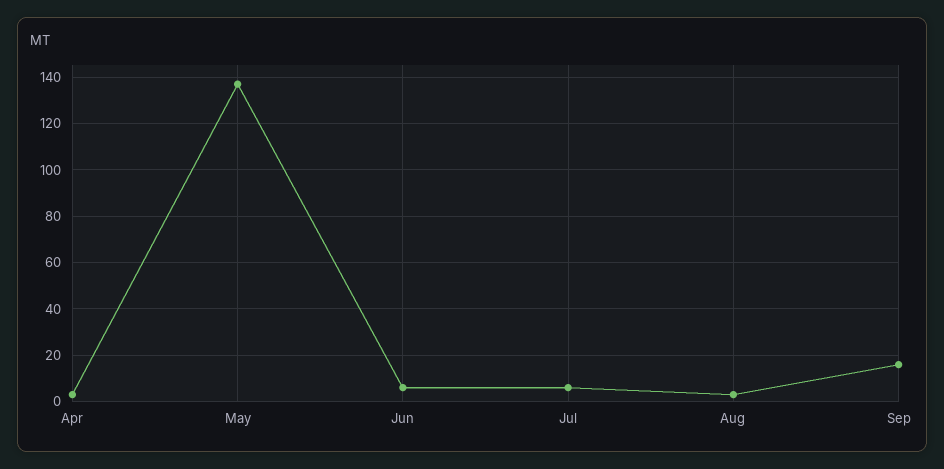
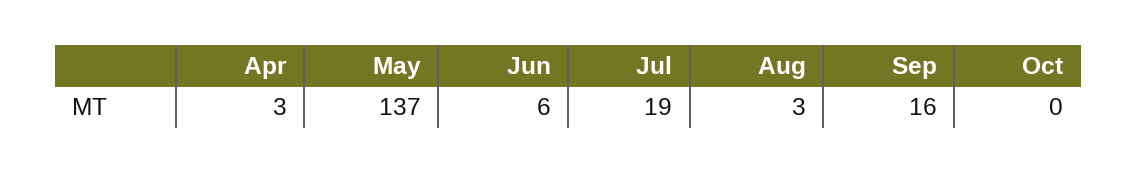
Jul: 5 -> 19
Oct: none -> 0

